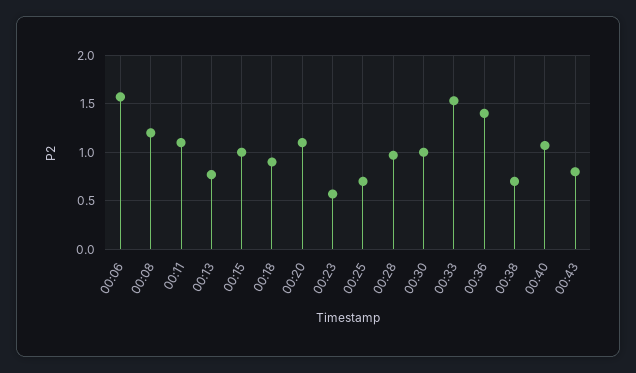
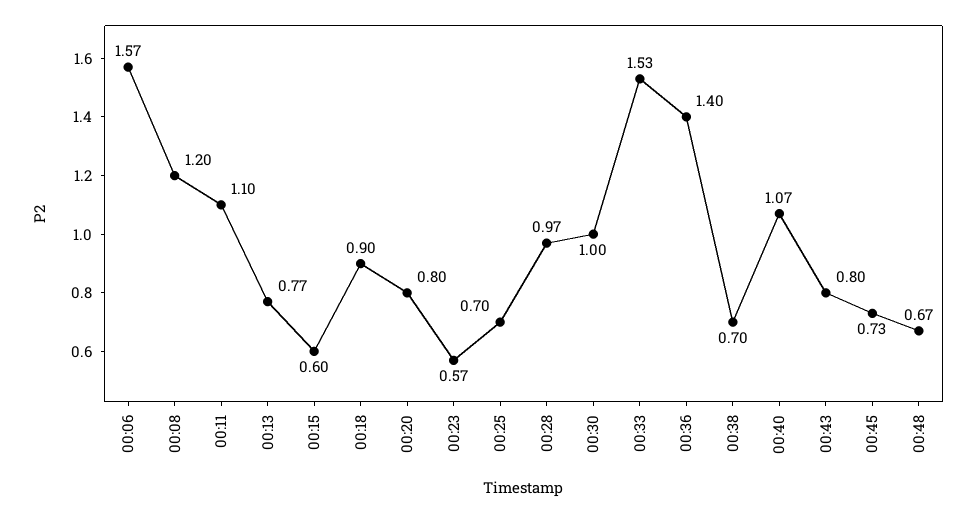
00:15: 1 -> 0.6
00:20: 1.1 -> 0.8
00:45: none -> 0.73
00:48: none -> 0.67

